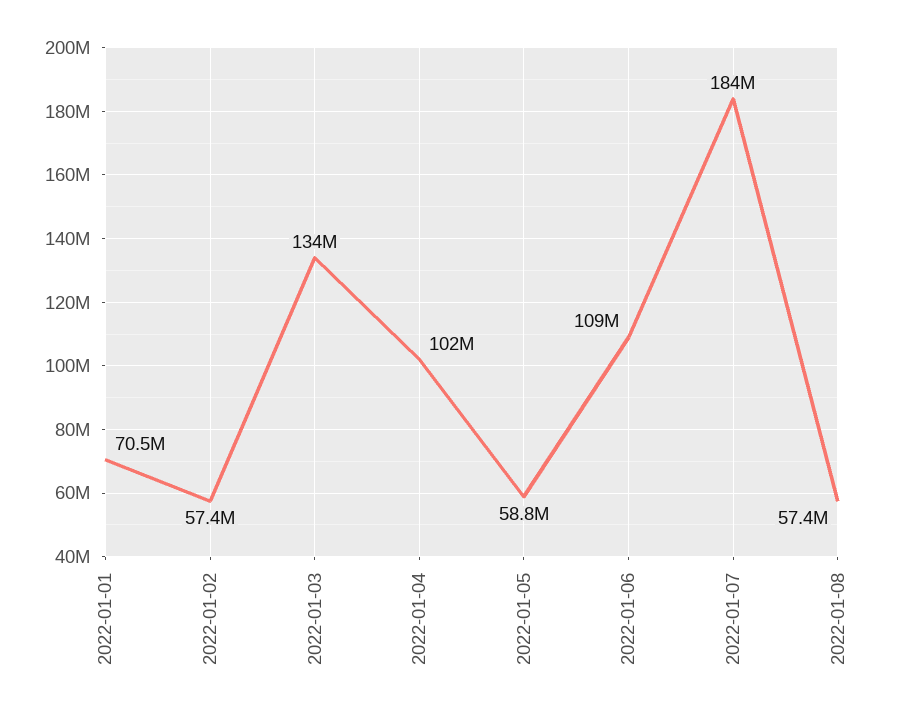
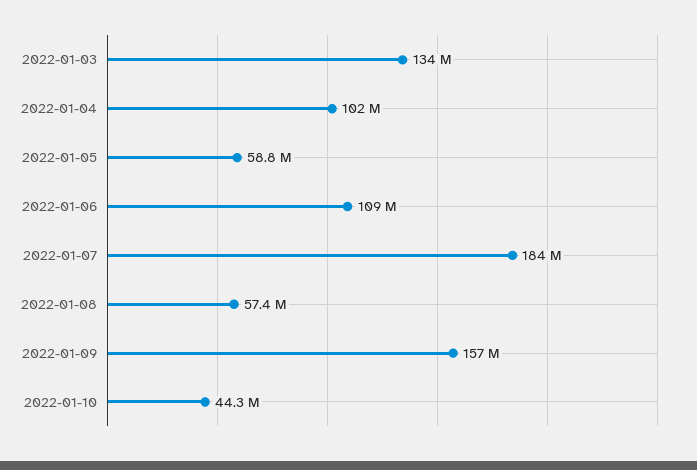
2022-01-01: 70500000 -> none
2022-01-02: 57400000 -> none
2022-01-09: none -> 157000000
2022-01-10: none -> 44300000

